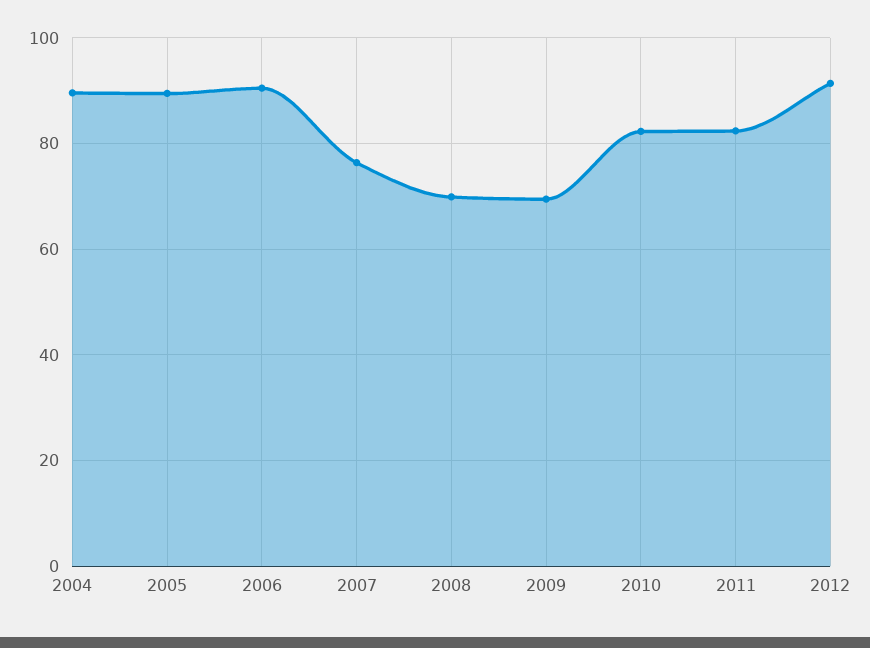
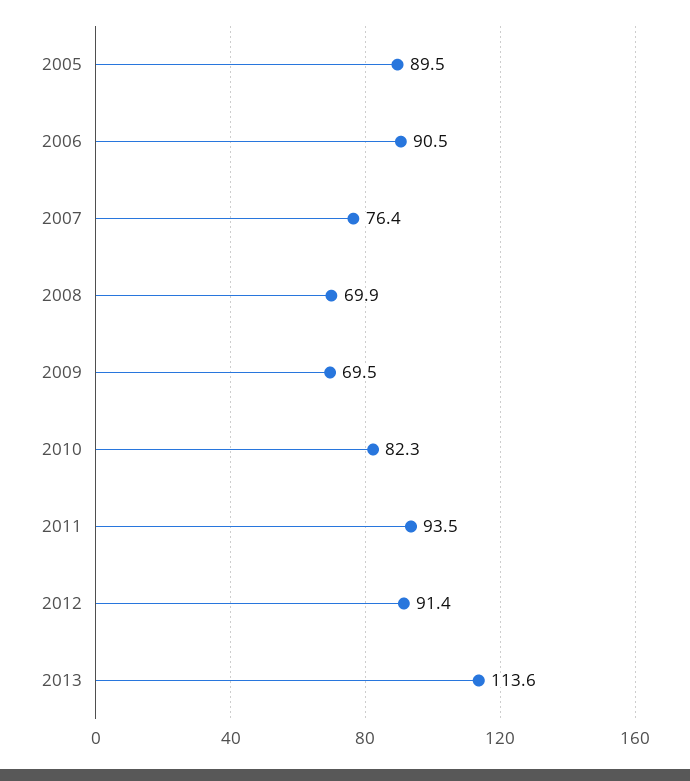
2004: 90 -> none
2011: 82 -> 93.5
2013: none -> 113.6

